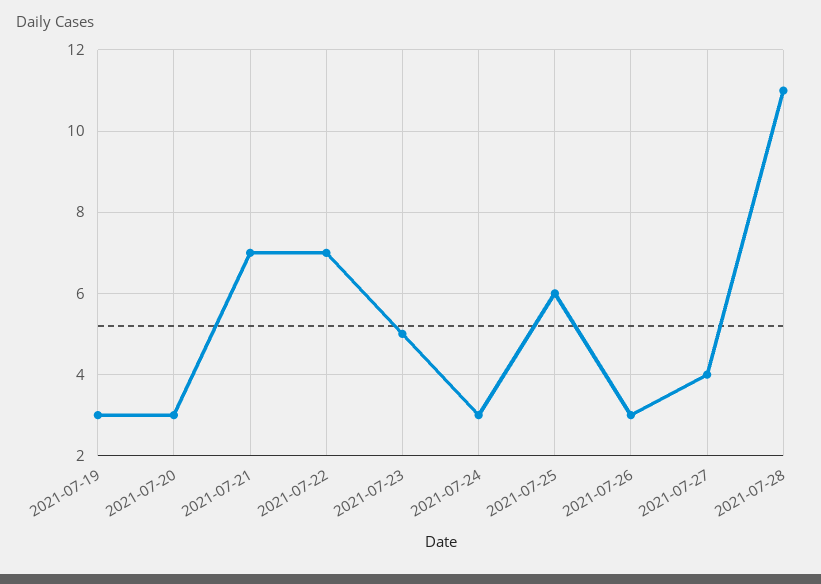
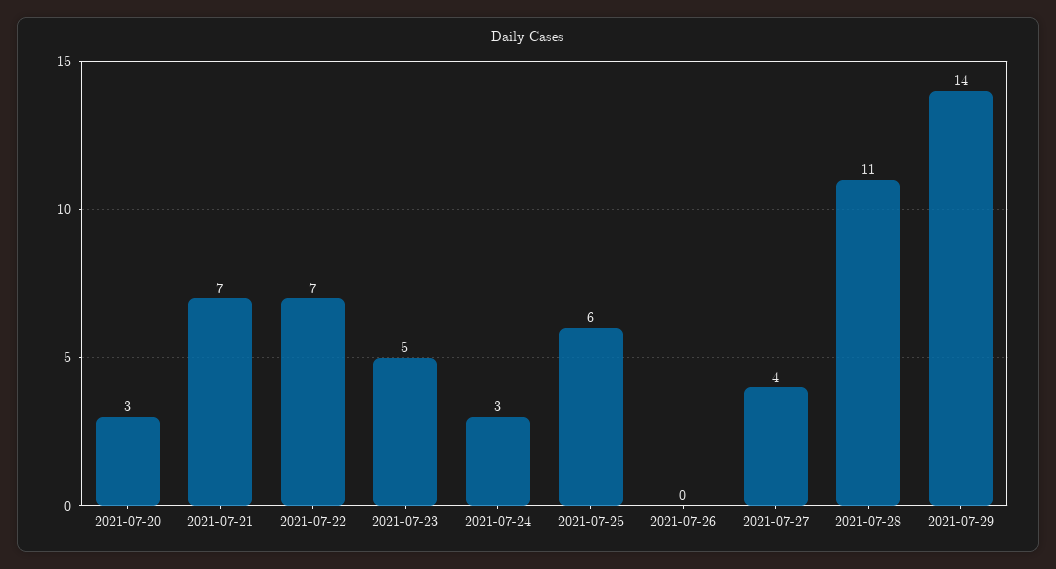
2021-07-19: 3 -> none
2021-07-26: 3 -> 0
2021-07-29: none -> 14

